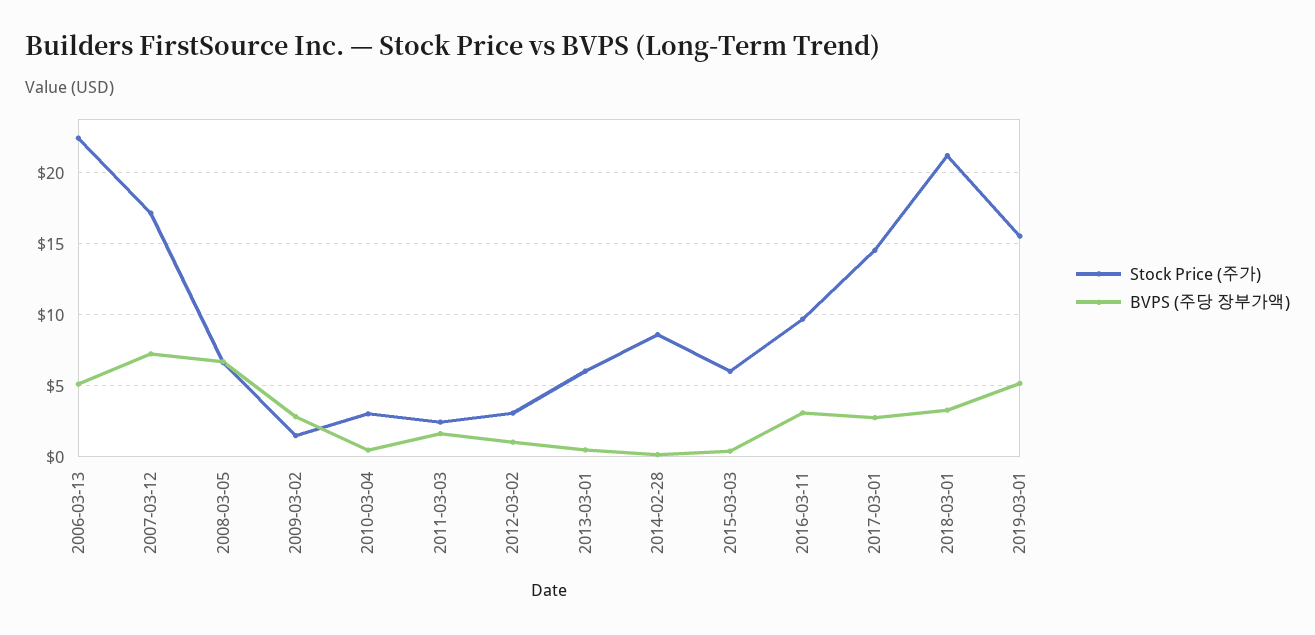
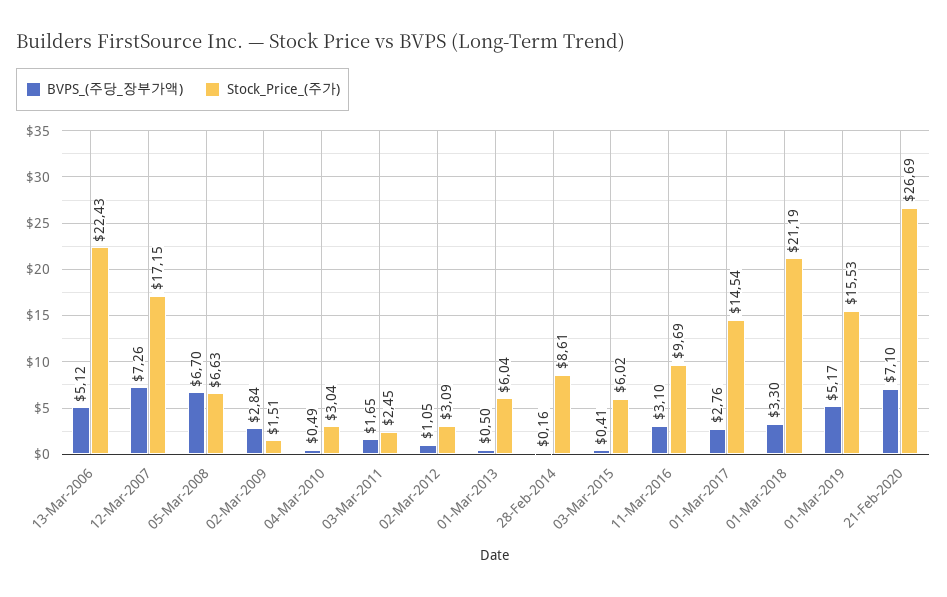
BVPS (주당 장부가액), 21-Feb-2020: none -> 7.1
Stock Price (주가), 21-Feb-2020: none -> 26.69

